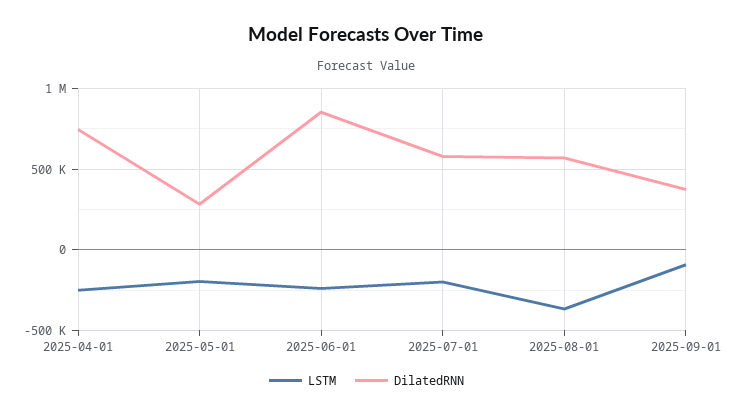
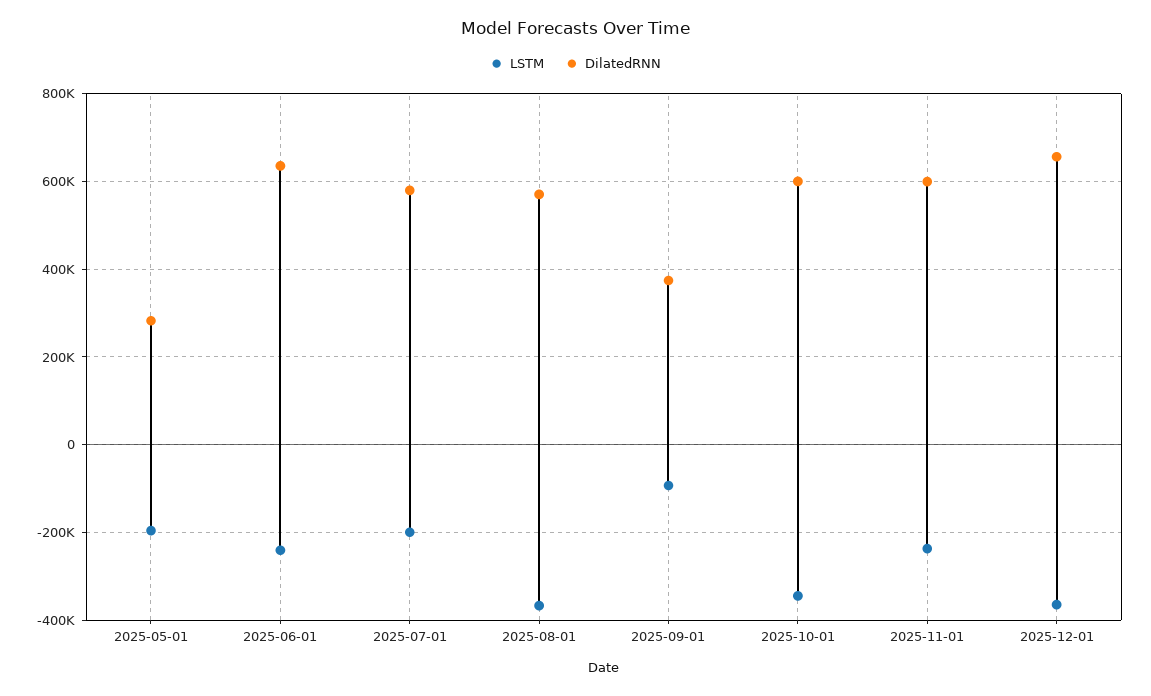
LSTM, 2025-04-01: -250000 -> none
DilatedRNN, 2025-04-01: 750000 -> none
DilatedRNN, 2025-06-01: 850000 -> 640000
LSTM, 2025-10-01: none -> -340000
DilatedRNN, 2025-10-01: none -> 600000
LSTM, 2025-11-01: none -> -240000
DilatedRNN, 2025-11-01: none -> 600000
LSTM, 2025-12-01: none -> -360000
DilatedRNN, 2025-12-01: none -> 660000

